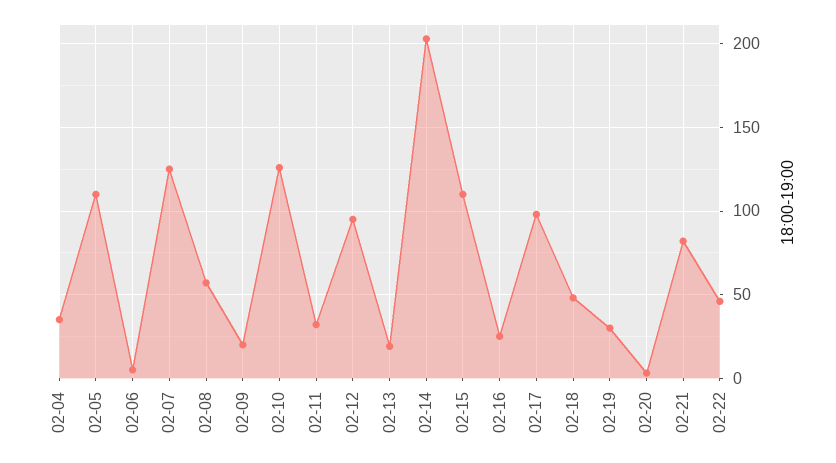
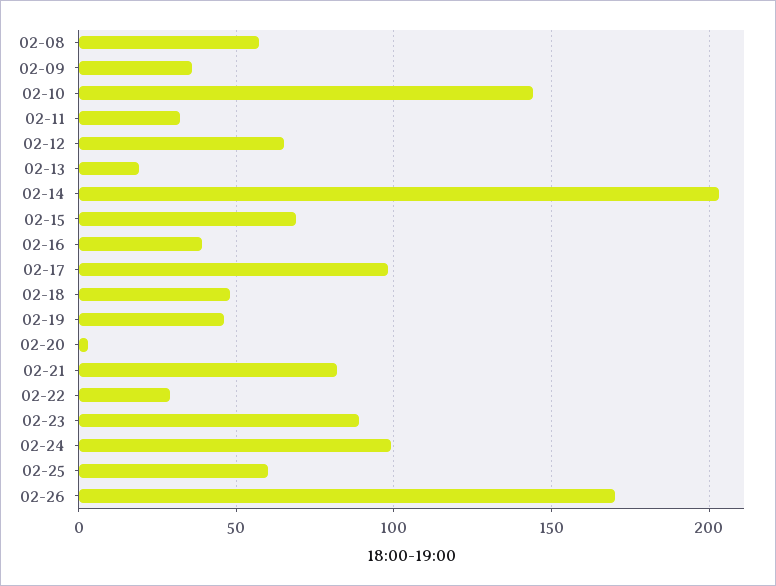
02-04: 35 -> none
02-05: 110 -> none
02-06: 5 -> none
02-07: 125 -> none
02-09: 20 -> 35
02-10: 125 -> 145
02-12: 95 -> 65
02-15: 110 -> 70
02-16: 25 -> 40
02-19: 30 -> 45
02-22: 45 -> 30
02-23: none -> 90
02-24: none -> 100
02-25: none -> 60
02-26: none -> 170

